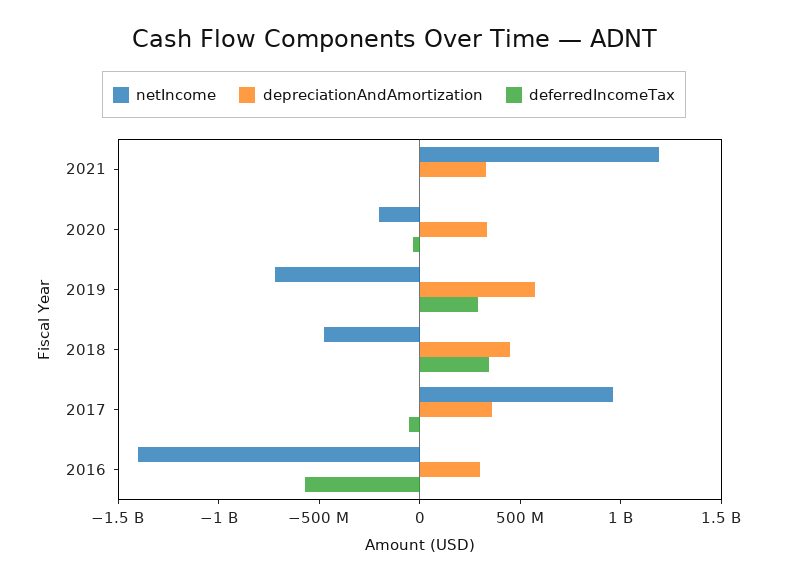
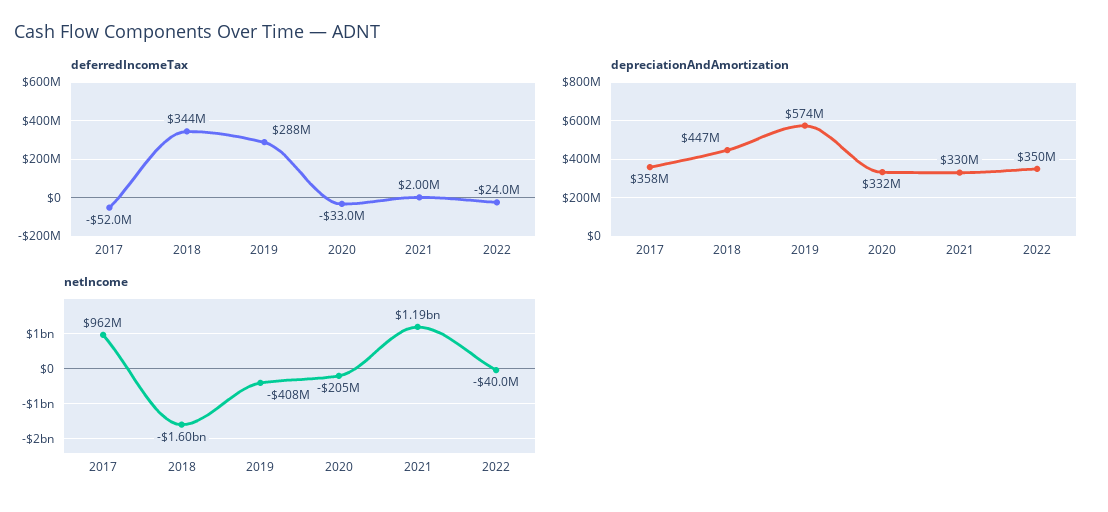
netIncome, 2019: -700000000 -> -408000000
netIncome, 2018: -500000000 -> -1600000000
netIncome, 2016: -1400000000 -> none
depreciationAndAmortization, 2016: 300000000 -> none
deferredIncomeTax, 2016: -600000000 -> none
deferredIncomeTax, 2022: none -> -24000000
depreciationAndAmortization, 2022: none -> 350000000
netIncome, 2022: none -> -40000000

